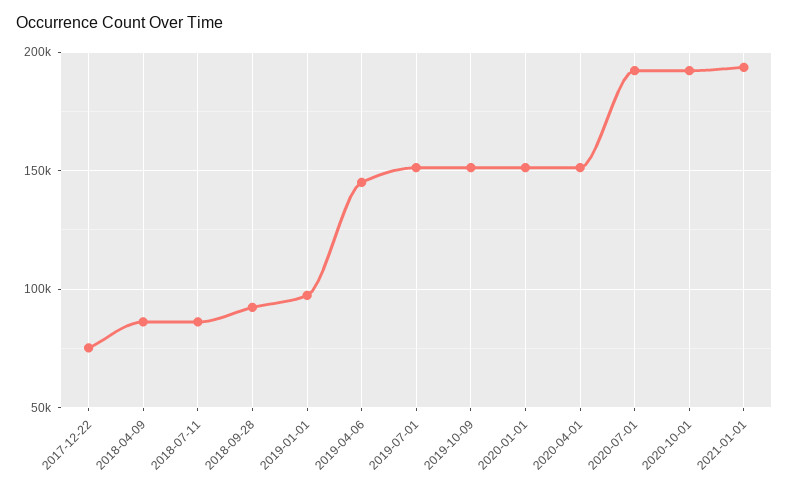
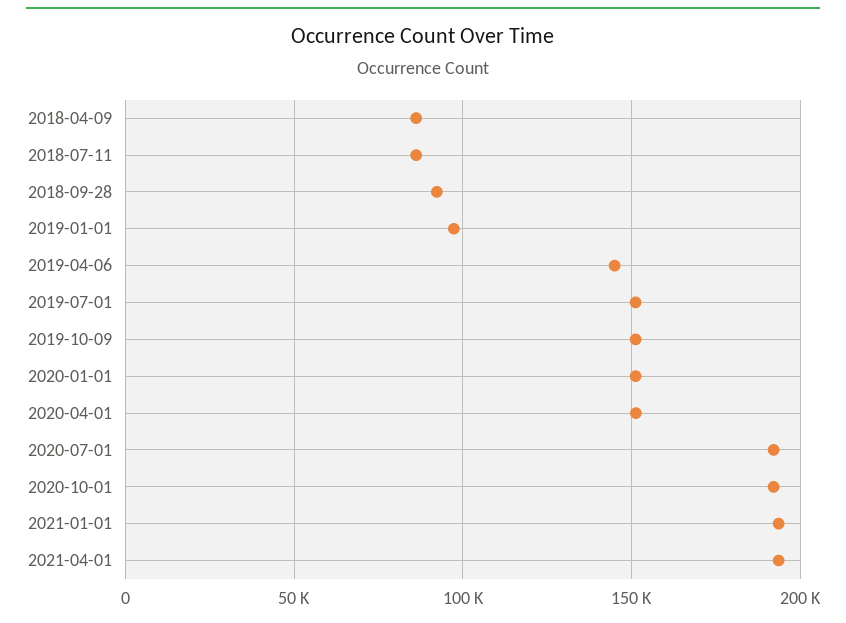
2017-12-22: 75000 -> none
2021-04-01: none -> 195000

